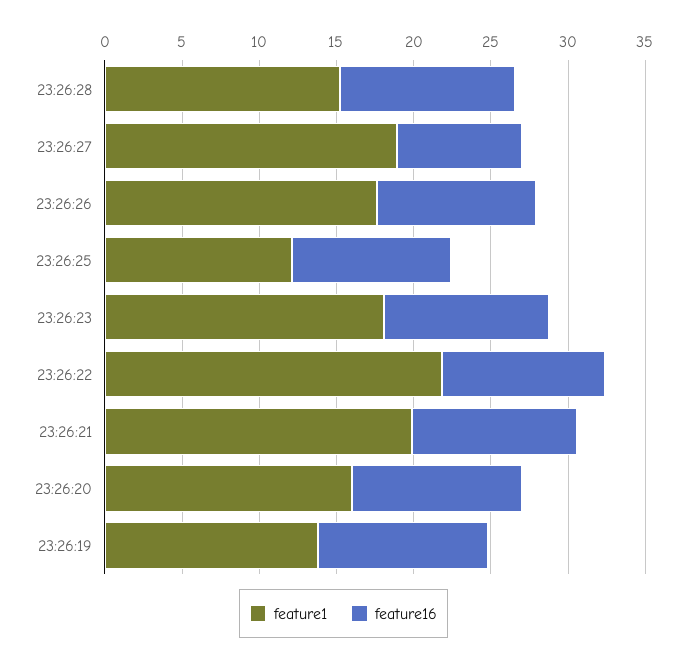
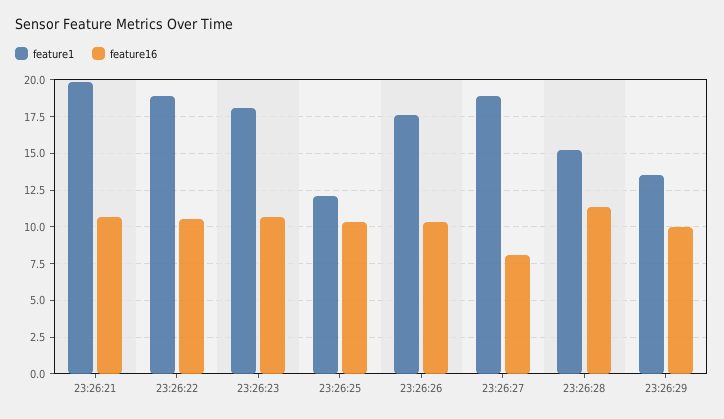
feature1, 23:26:22: 22 -> 19
feature1, 23:26:20: 16 -> none
feature16, 23:26:20: 11 -> none
feature1, 23:26:19: 14 -> none
feature16, 23:26:19: 11 -> none
feature1, 23:26:29: none -> 13.5
feature16, 23:26:29: none -> 10

